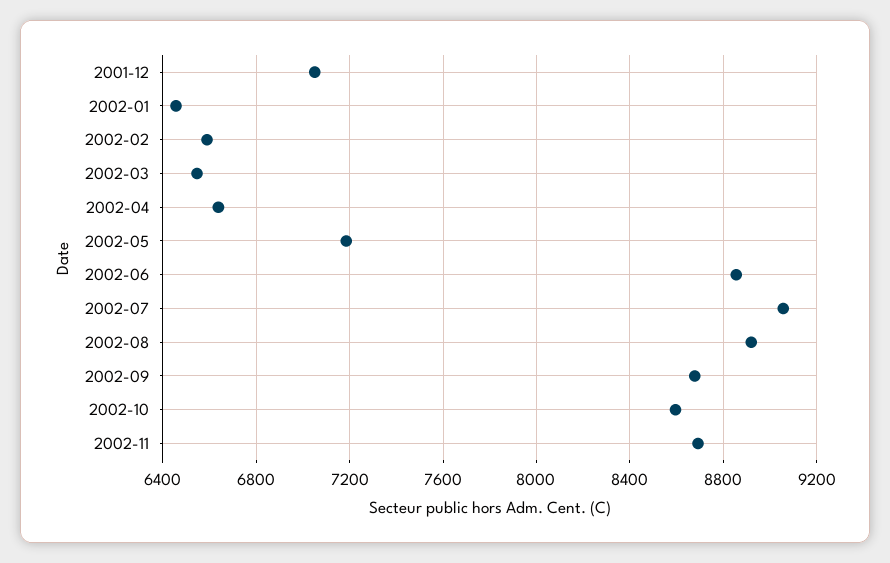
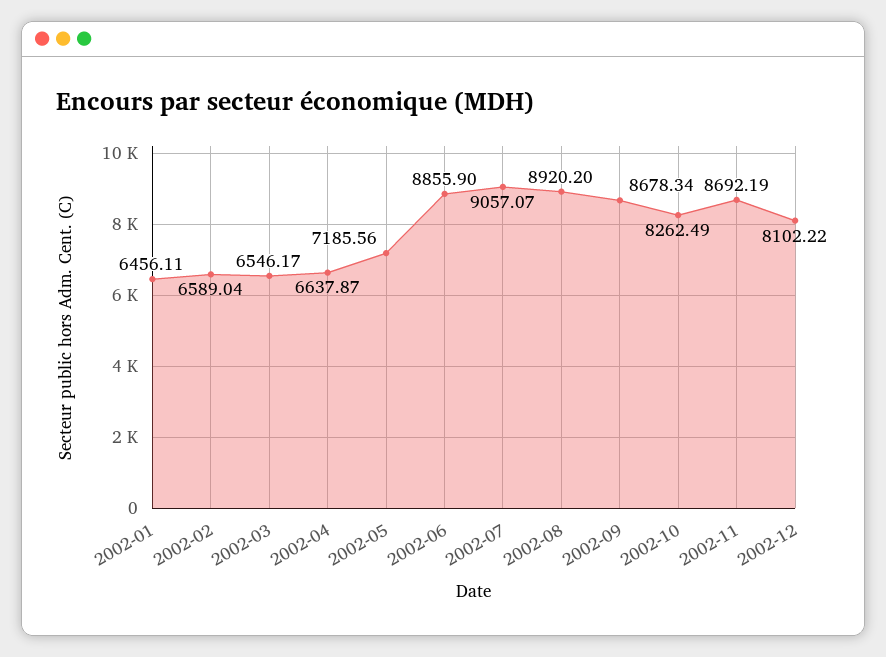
2001-12: 7050 -> none
2002-10: 8600 -> 8262.49
2002-12: none -> 8102.22

